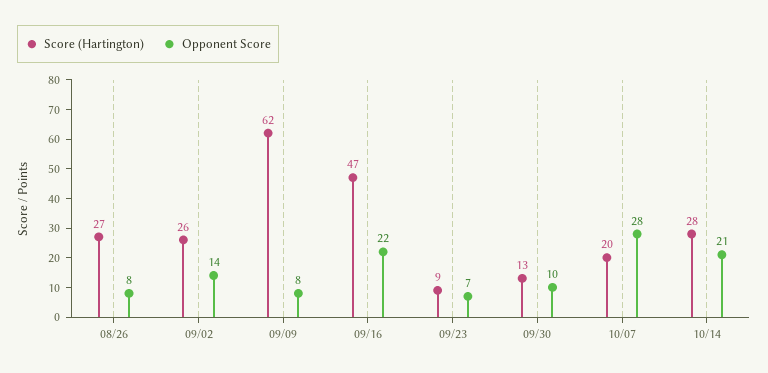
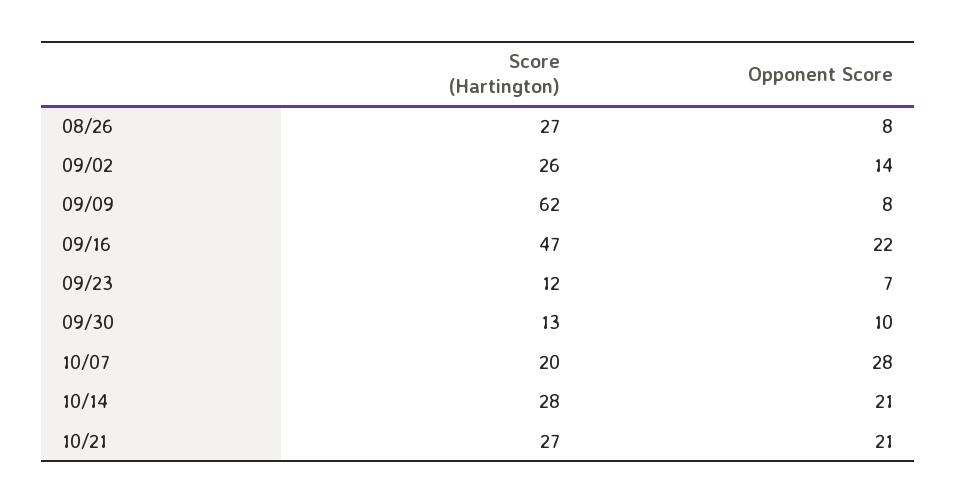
Score (Hartington), 09/23: 9 -> 12
Score (Hartington), 10/21: none -> 27
Opponent Score, 10/21: none -> 21

